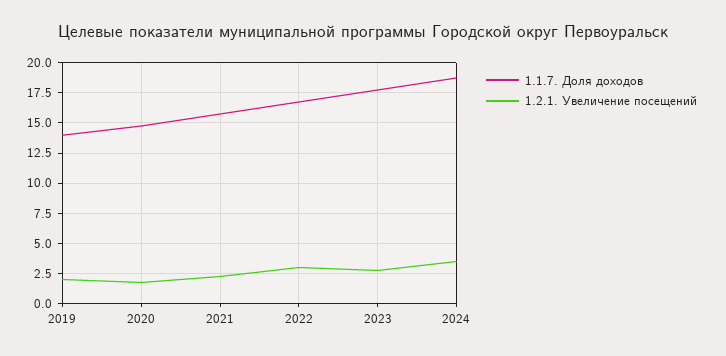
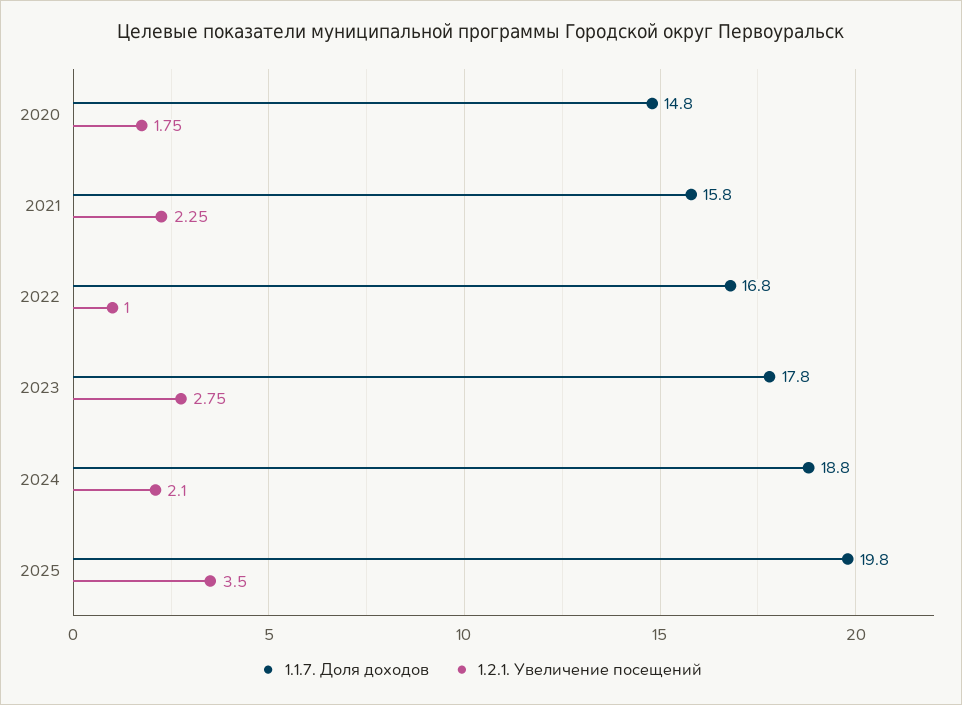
1.1.7. Доля доходов, 2019: 14 -> none
1.2.1. Увеличение посещений, 2019: 2 -> none
1.2.1. Увеличение посещений, 2022: 3 -> 1
1.2.1. Увеличение посещений, 2024: 3.5 -> 2.1
1.1.7. Доля доходов, 2025: none -> 19.8
1.2.1. Увеличение посещений, 2025: none -> 3.5

